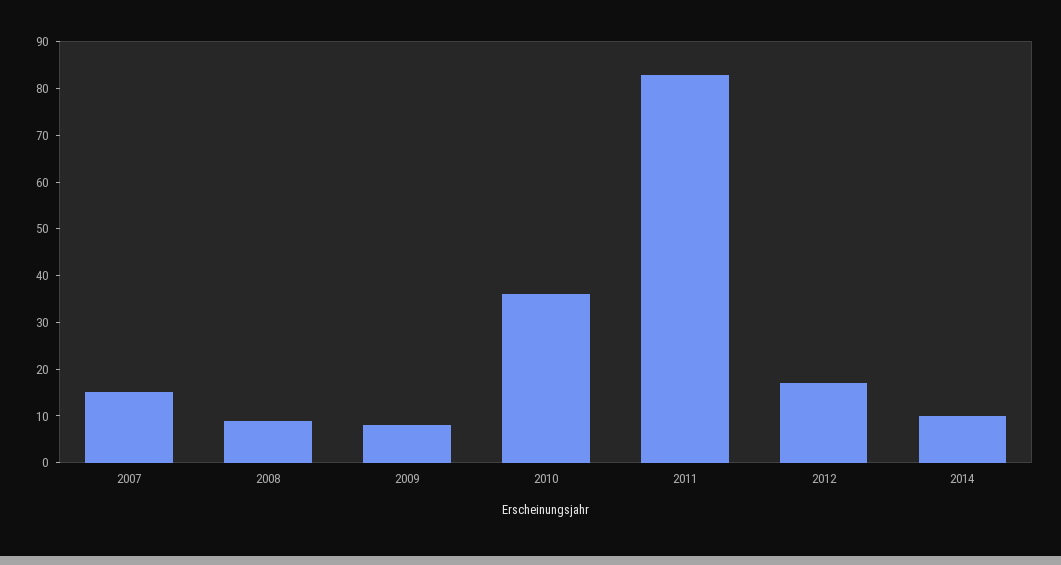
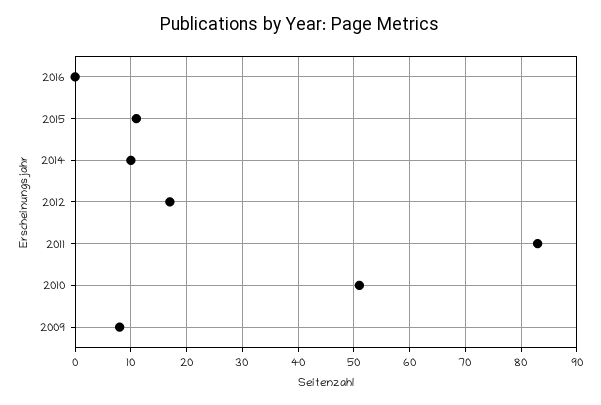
2007: 15 -> none
2008: 10 -> none
2010: 35 -> 50
2016: none -> 0
2015: none -> 10

